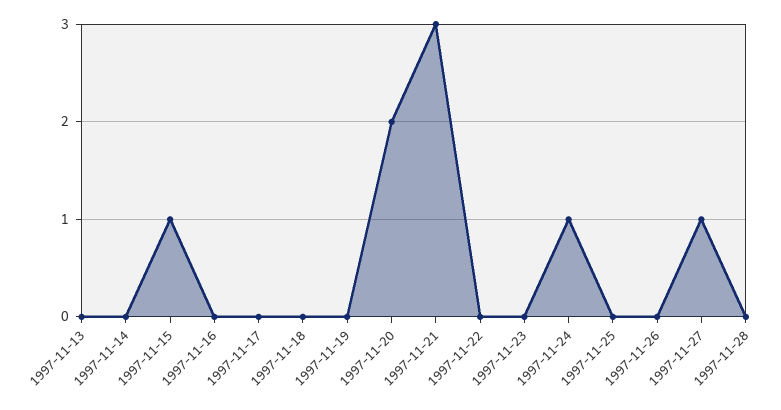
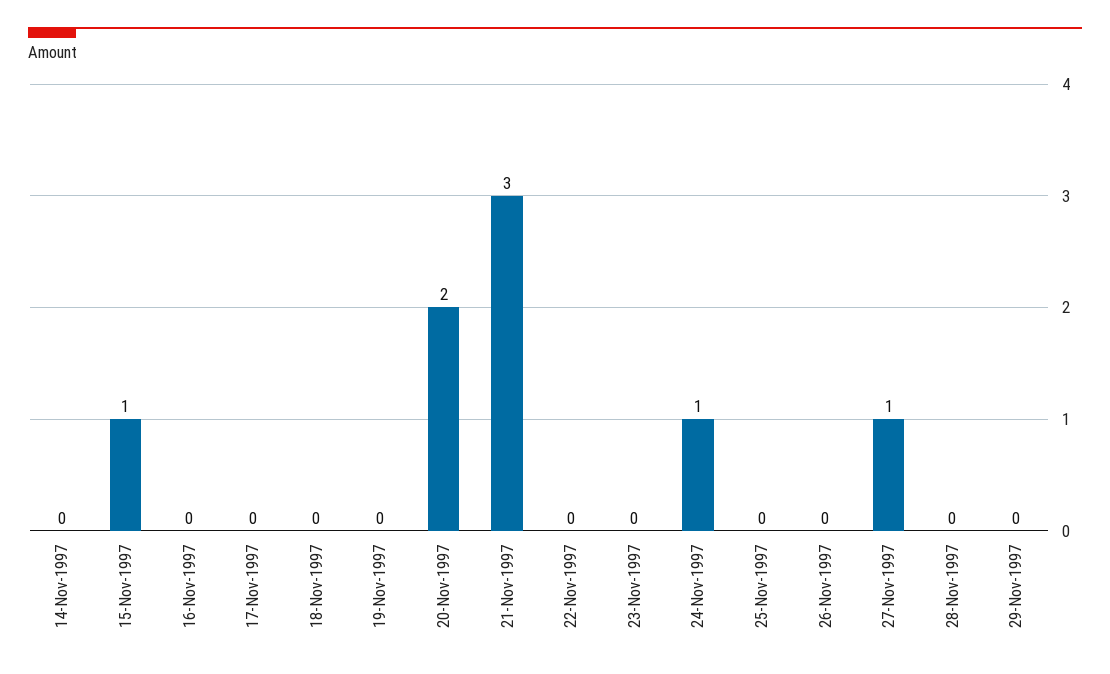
1997-11-13: 0 -> none
29-Nov-1997: none -> 0

